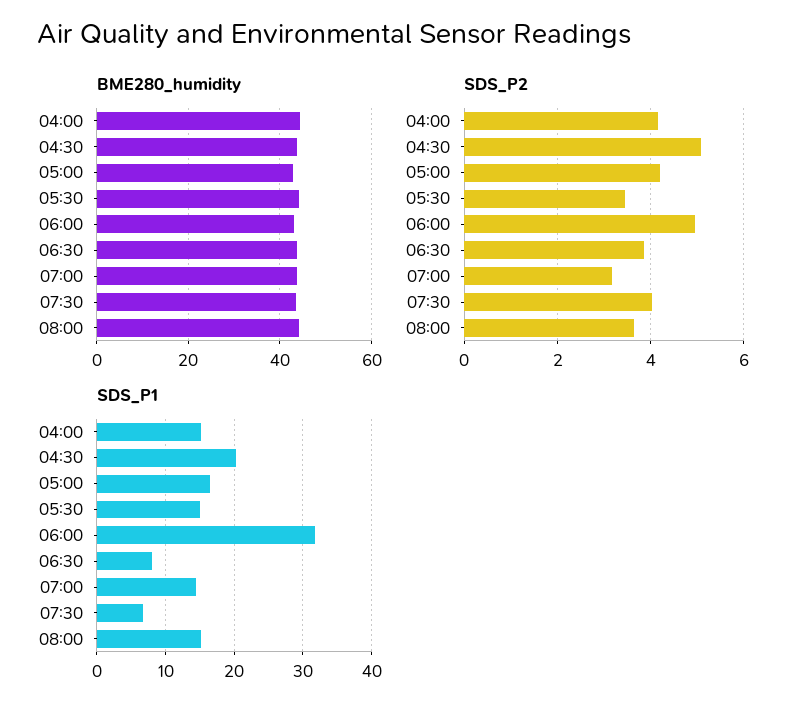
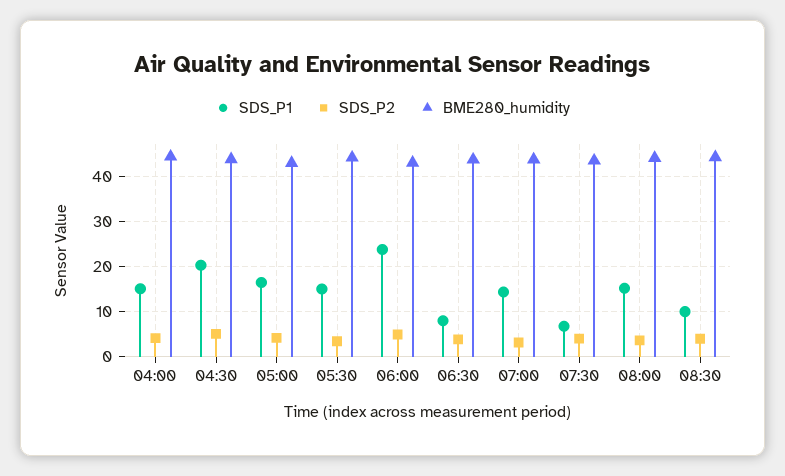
SDS_P1, 06:00: 32 -> 24
SDS_P1, 08:30: none -> 10
SDS_P2, 08:30: none -> 4
BME280_humidity, 08:30: none -> 44

